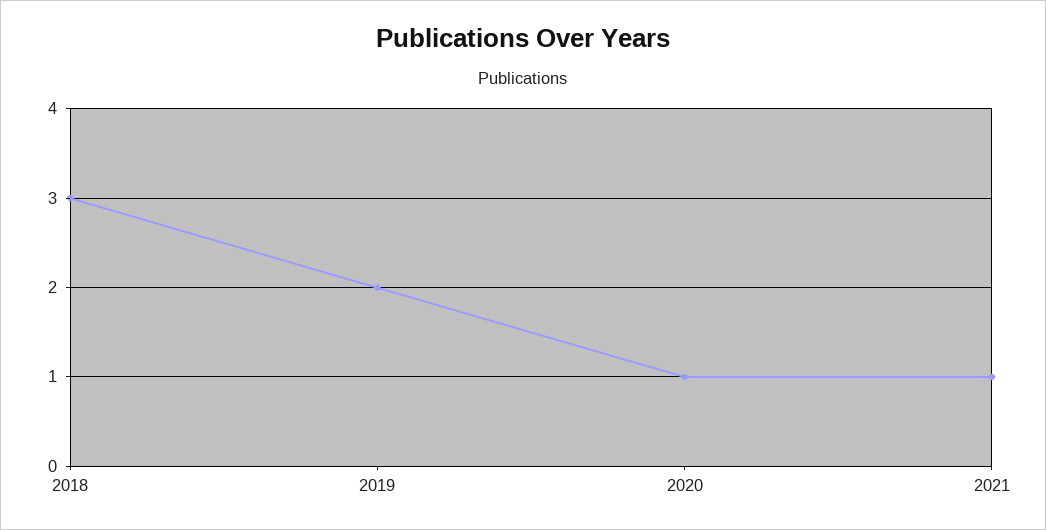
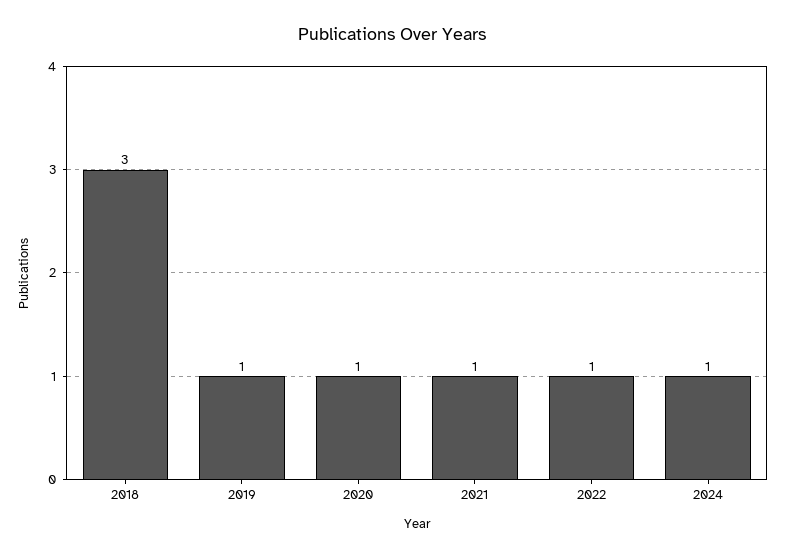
2019: 2 -> 1
2022: none -> 1
2024: none -> 1

